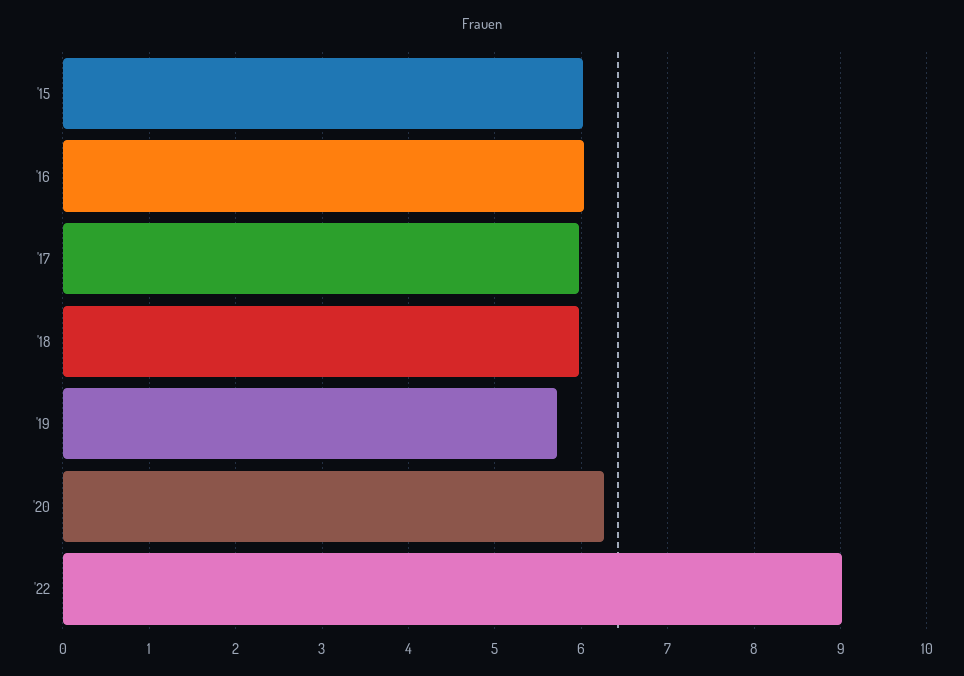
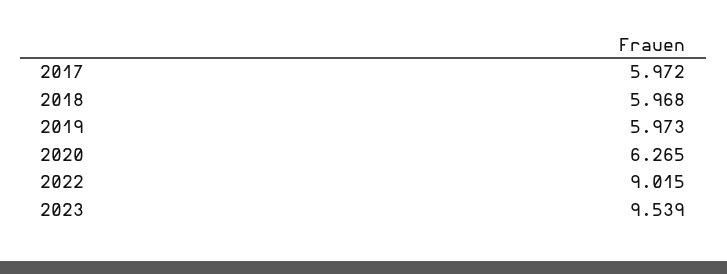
'15: 6 -> none
'16: 6 -> none
'19: 5.7 -> 5.973
2023: none -> 9.539

